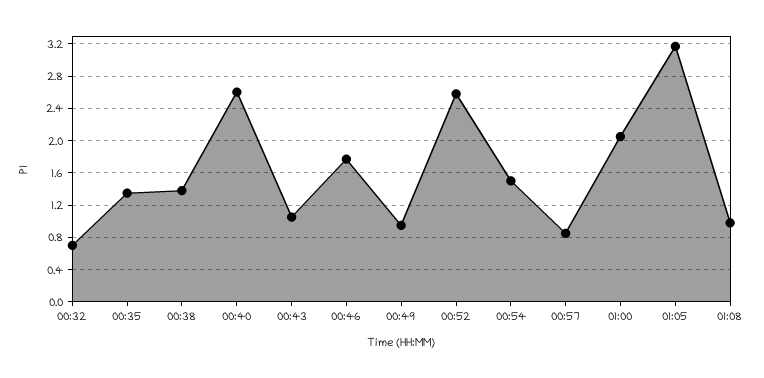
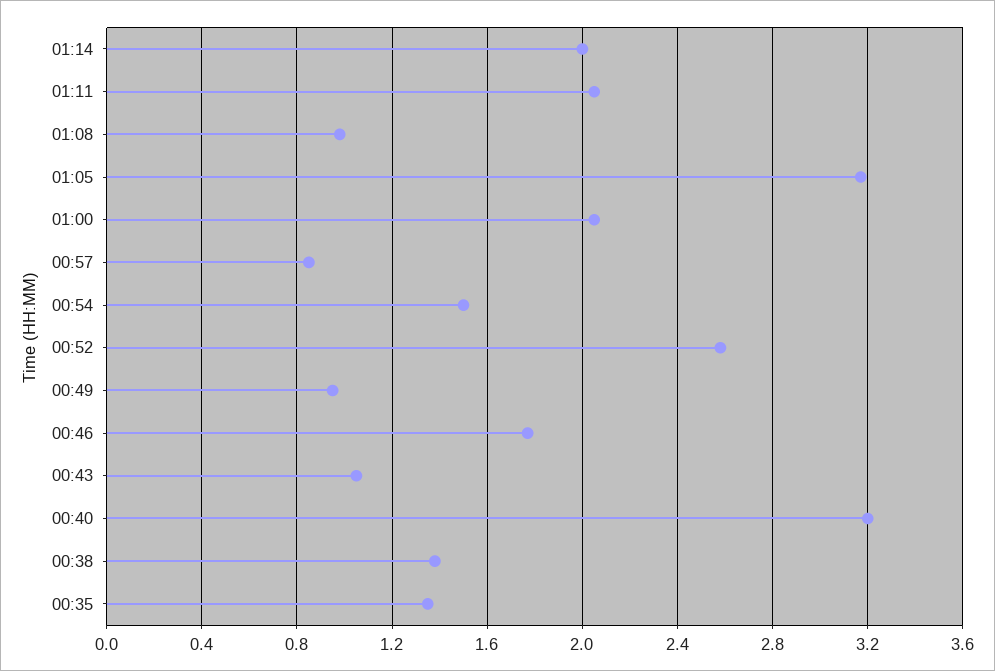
00:32: 0.7 -> none
00:40: 2.6 -> 3.2
01:14: none -> 2
01:11: none -> 2.05

